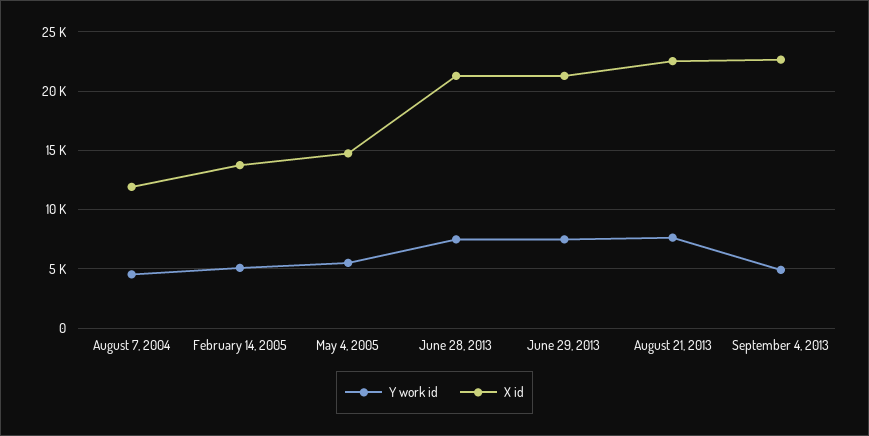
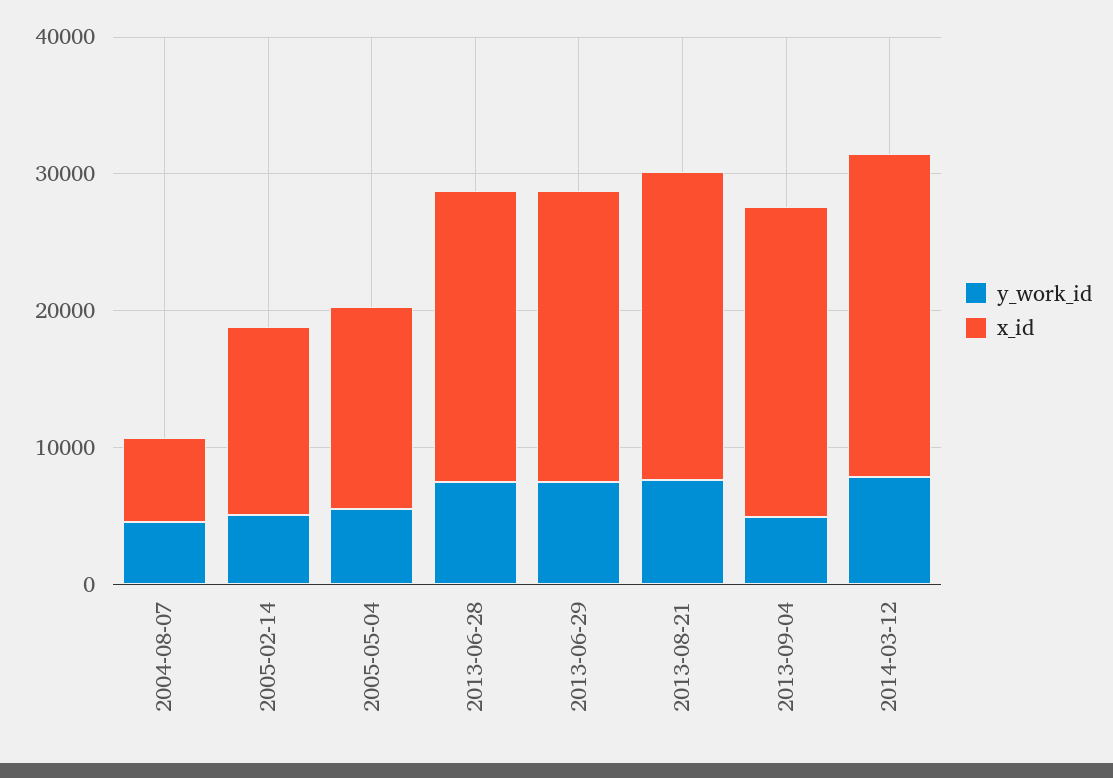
X id, August 7, 2004: 12000 -> 6000
Y work id, 2014-03-12: none -> 8000
X id, 2014-03-12: none -> 24000

